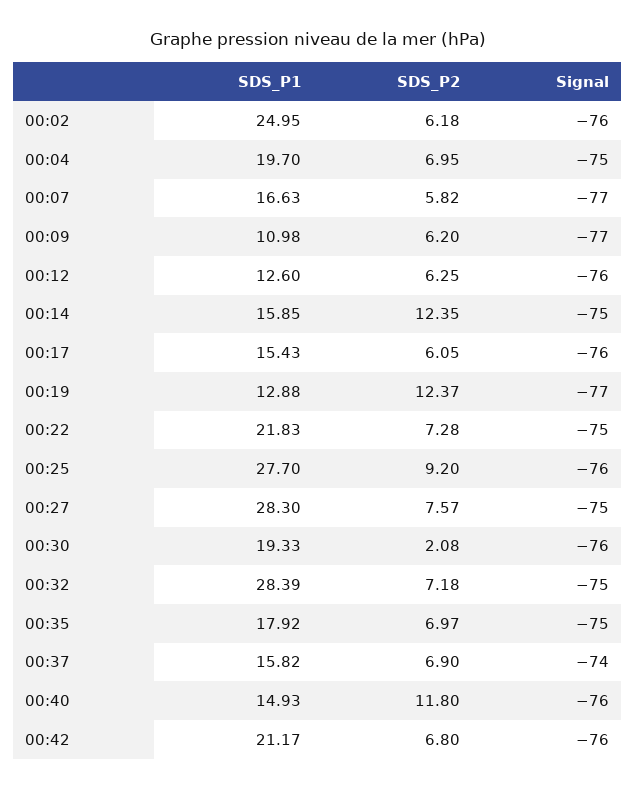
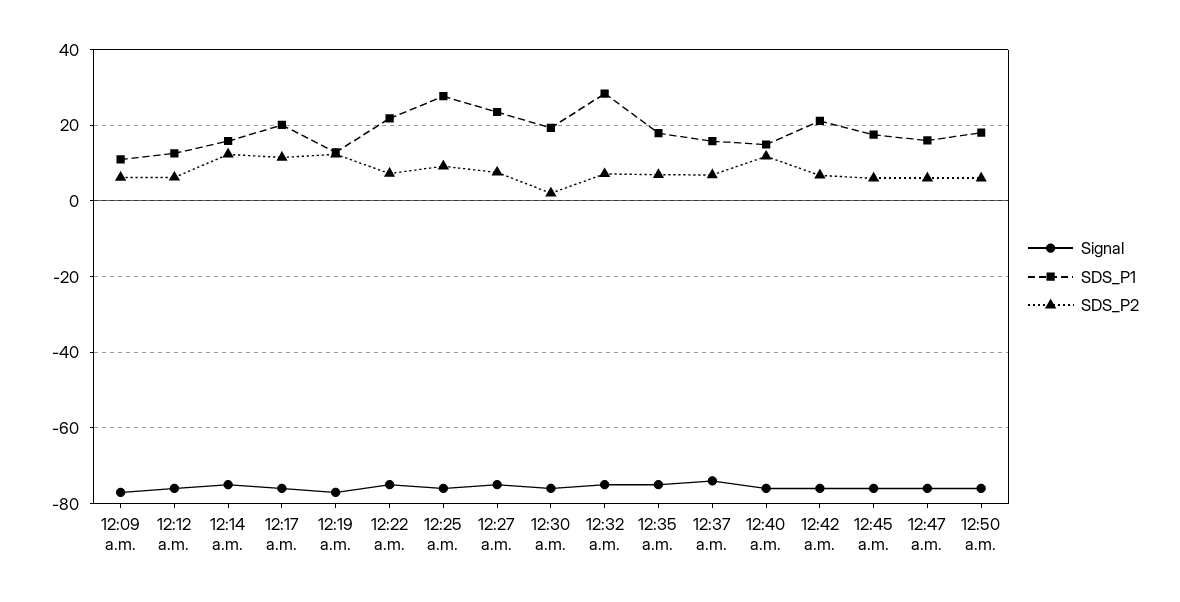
SDS_P1, 00:02: 24.95 -> none
SDS_P2, 00:02: 6.18 -> none
Signal, 00:02: -76 -> none
SDS_P1, 00:04: 19.7 -> none
SDS_P2, 00:04: 6.95 -> none
Signal, 00:04: -75 -> none
SDS_P1, 00:07: 16.63 -> none
SDS_P2, 00:07: 5.82 -> none
Signal, 00:07: -77 -> none
SDS_P1, 00:17: 15.43 -> 20
SDS_P2, 00:17: 6.05 -> 12
SDS_P1, 00:27: 28.3 -> 24
Signal, 12:45 a.m.: none -> -76
SDS_P1, 12:45 a.m.: none -> 18
SDS_P2, 12:45 a.m.: none -> 6
Signal, 12:47 a.m.: none -> -76
SDS_P1, 12:47 a.m.: none -> 16
SDS_P2, 12:47 a.m.: none -> 6
Signal, 12:50 a.m.: none -> -76
SDS_P1, 12:50 a.m.: none -> 18
SDS_P2, 12:50 a.m.: none -> 6

